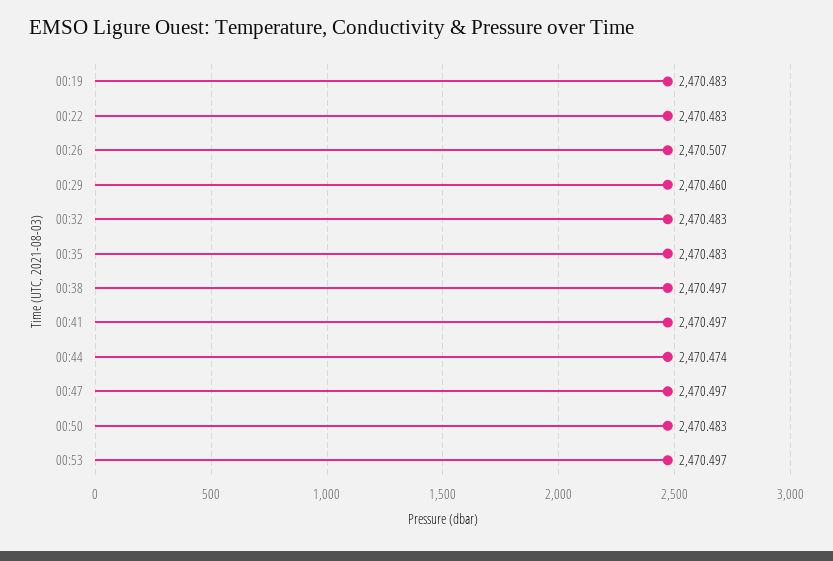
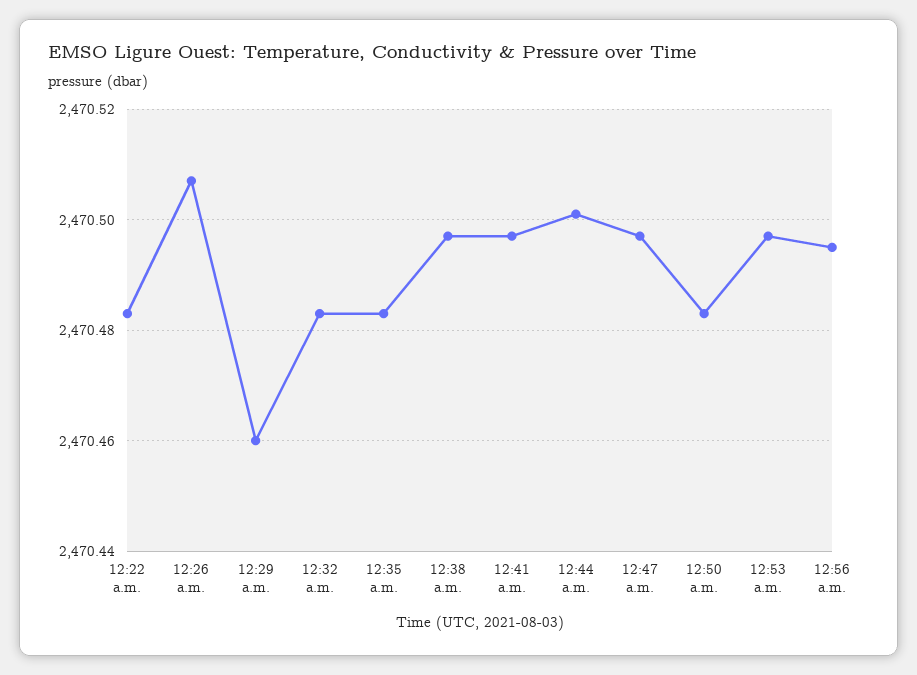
00:19: 2470.483 -> none
00:44: 2470.474 -> 2470.5
12:56 a.m.: none -> 2470.495

